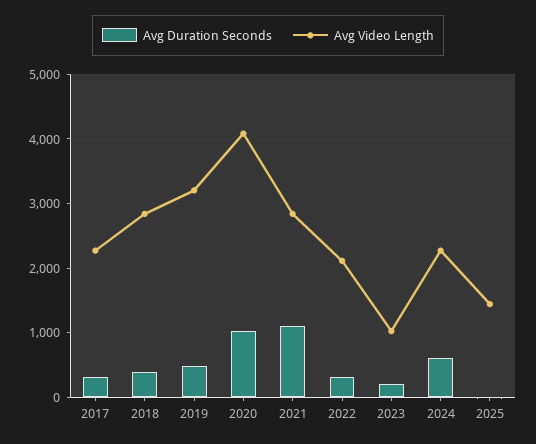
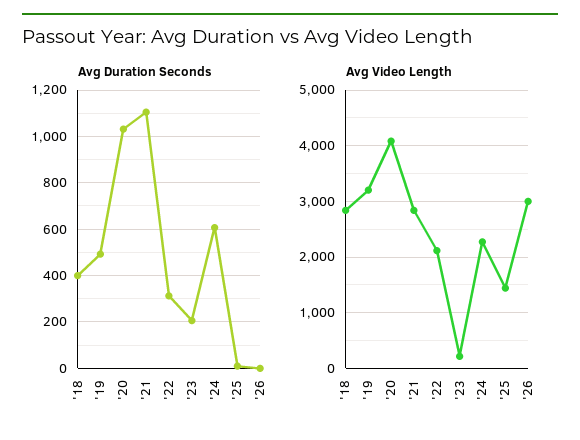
Avg Duration Seconds, 2017: 300 -> none
Avg Video Length, 2017: 2300 -> none
Avg Video Length, 2023: 1000 -> 200
Avg Duration Seconds, '26: none -> 0
Avg Video Length, '26: none -> 3000

